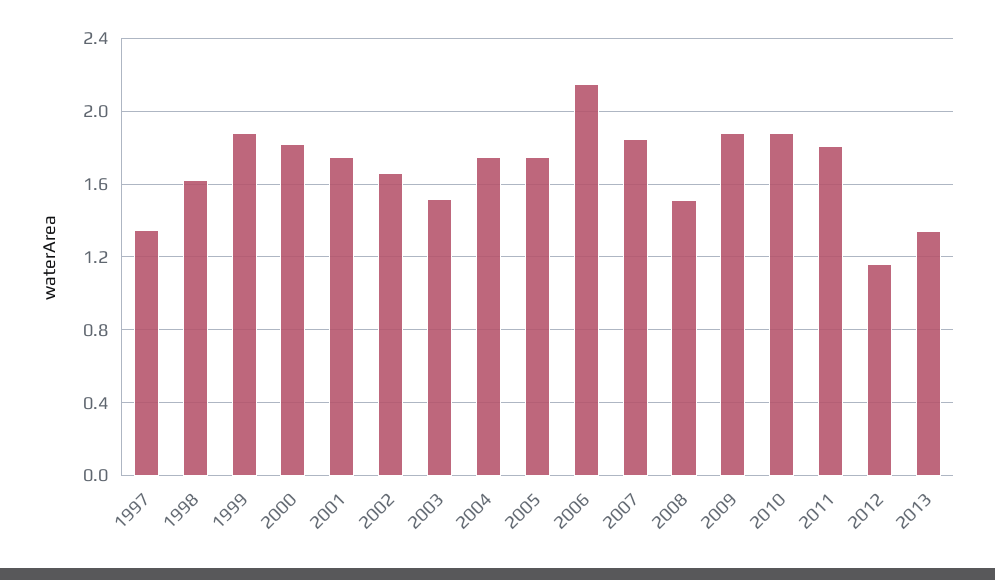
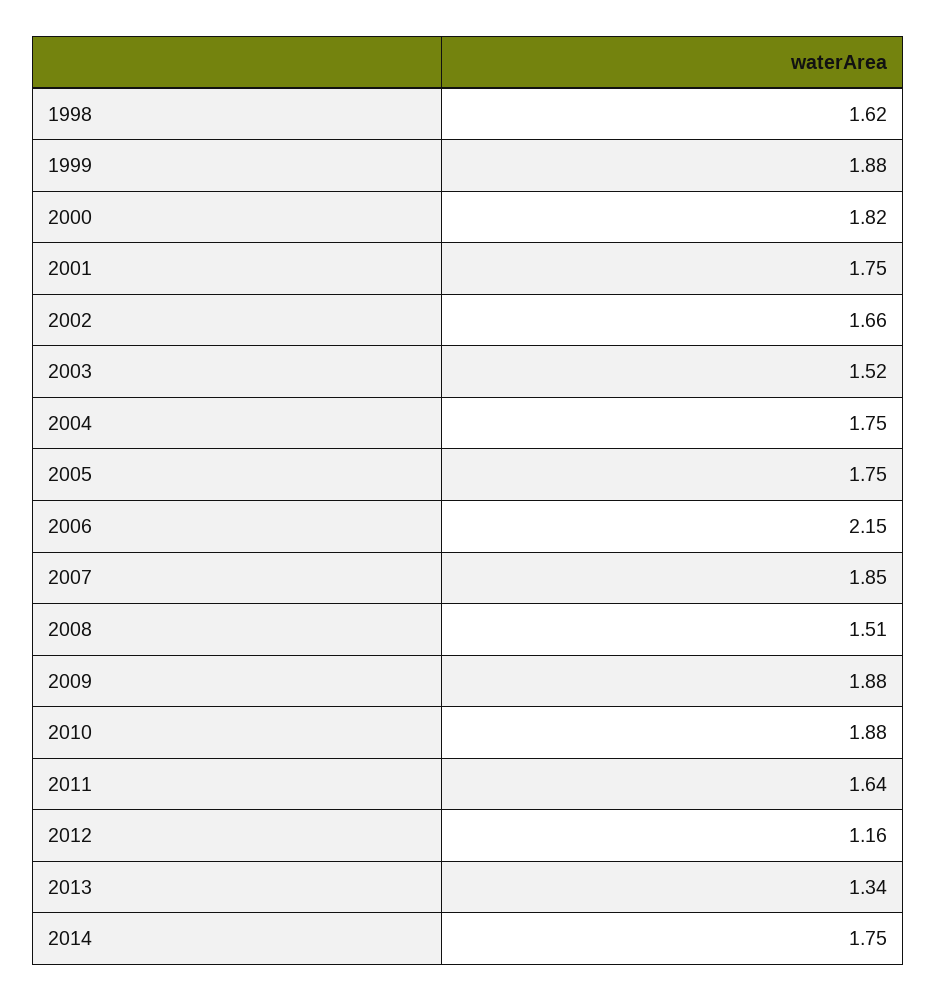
1997: 1.35 -> none
2011: 1.8 -> 1.64
2014: none -> 1.75

